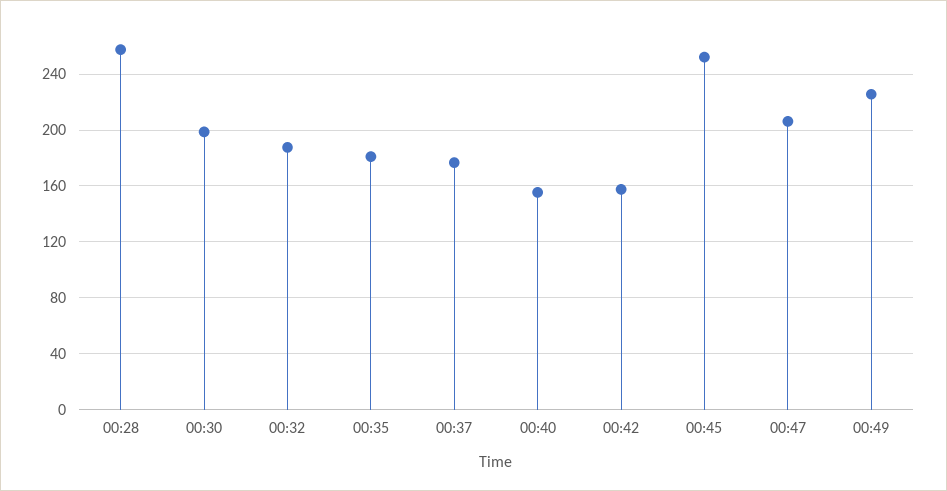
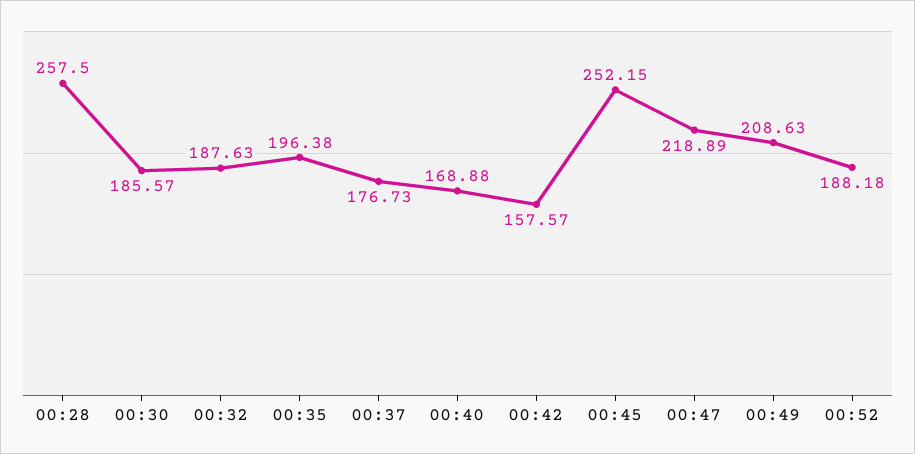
00:30: 200 -> 185.57
00:35: 180 -> 196.38
00:40: 155 -> 168.88
00:47: 205 -> 218.89
00:49: 225 -> 208.63
00:52: none -> 188.18

